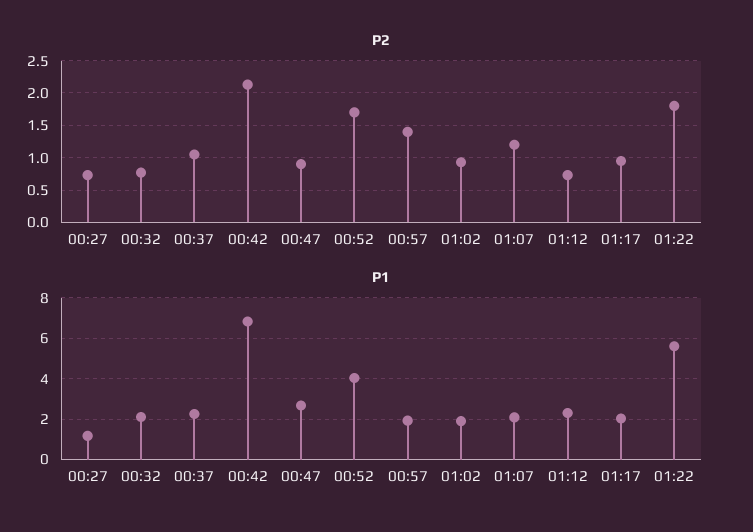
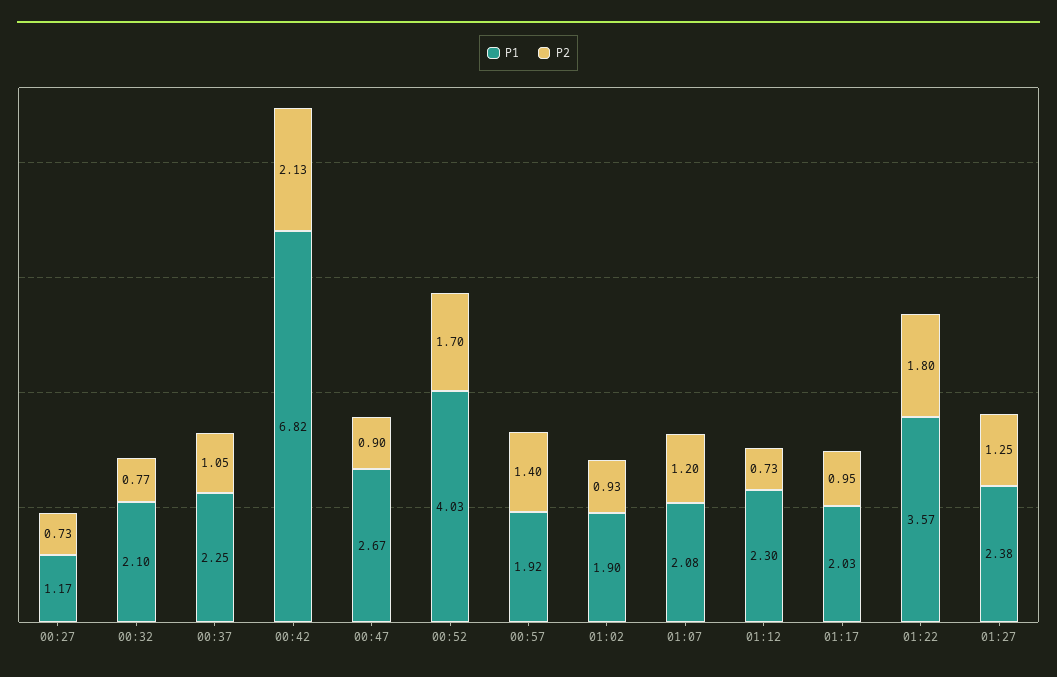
P1, 01:22: 5.5 -> 3.57
P1, 01:27: none -> 2.38
P2, 01:27: none -> 1.25

